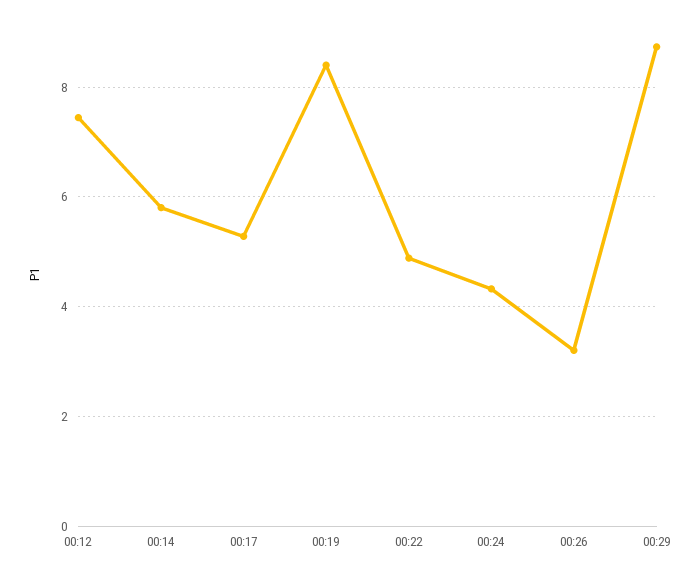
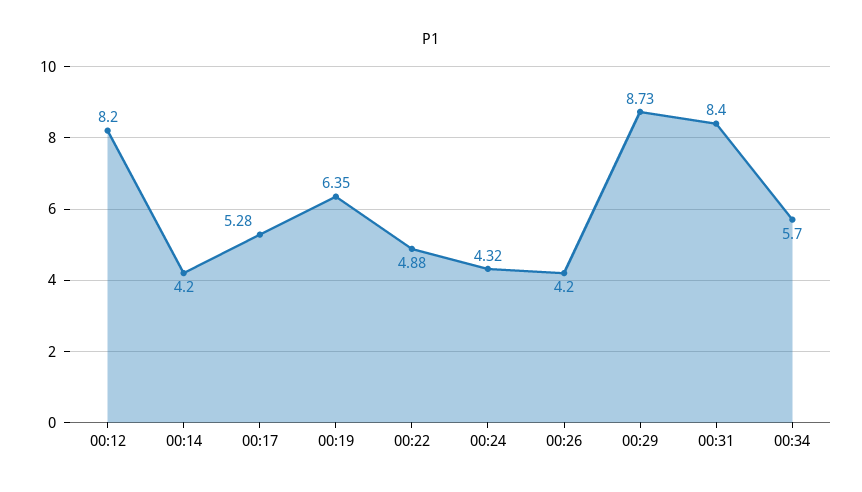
00:12: 7.4 -> 8.2
00:14: 5.8 -> 4.2
00:19: 8.4 -> 6.35
00:26: 3.2 -> 4.2
00:31: none -> 8.4
00:34: none -> 5.7

